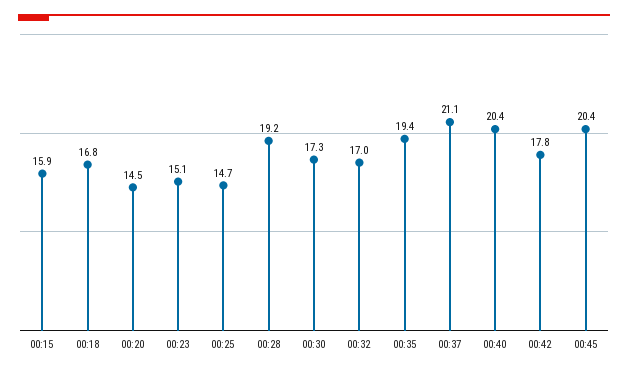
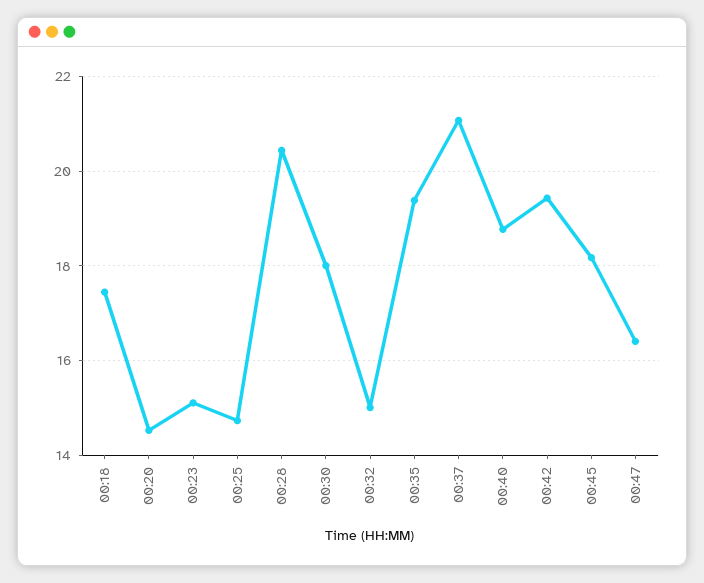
00:15: 15.9 -> none
00:18: 16.8 -> 17.4
00:28: 19.2 -> 20.4
00:30: 17.3 -> 18
00:32: 17 -> 15
00:40: 20.4 -> 18.8
00:42: 17.8 -> 19.4
00:45: 20.4 -> 18.2
00:47: none -> 16.4

